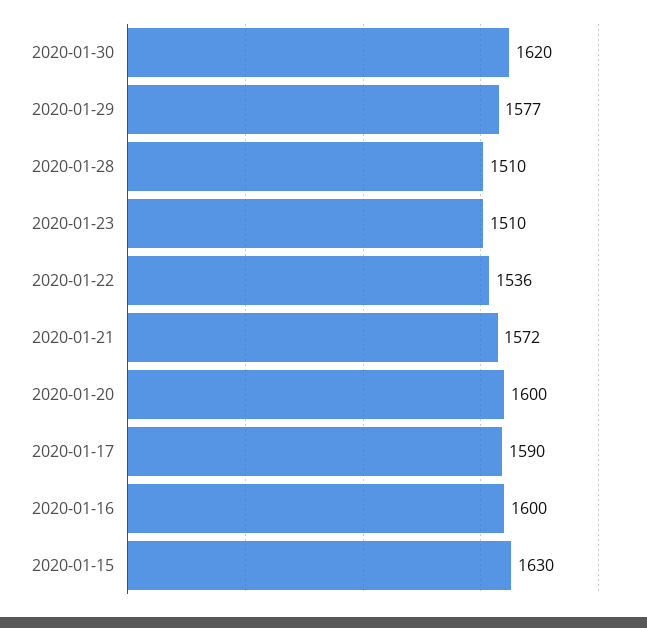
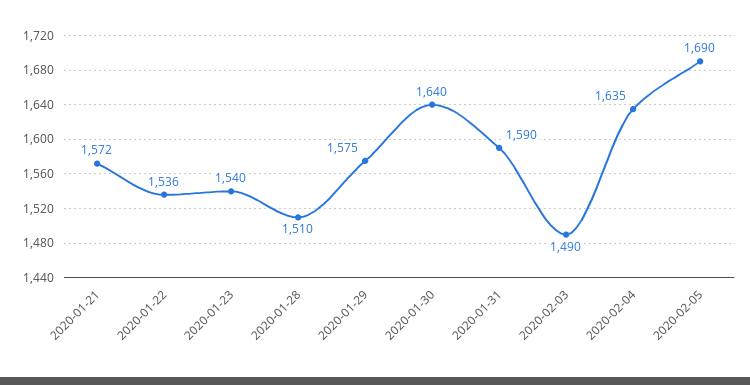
2020-01-30: 1620 -> 1640
2020-01-29: 1577 -> 1575
2020-01-23: 1510 -> 1540
2020-01-20: 1600 -> none
2020-01-17: 1590 -> none
2020-01-16: 1600 -> none
2020-01-15: 1630 -> none
2020-01-31: none -> 1590
2020-02-03: none -> 1490
2020-02-04: none -> 1635
2020-02-05: none -> 1690

